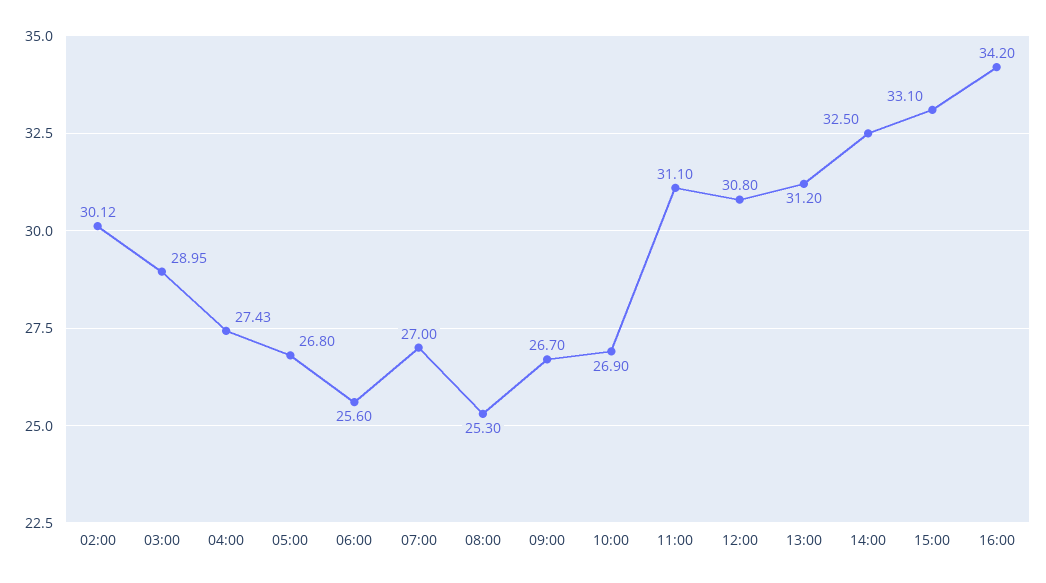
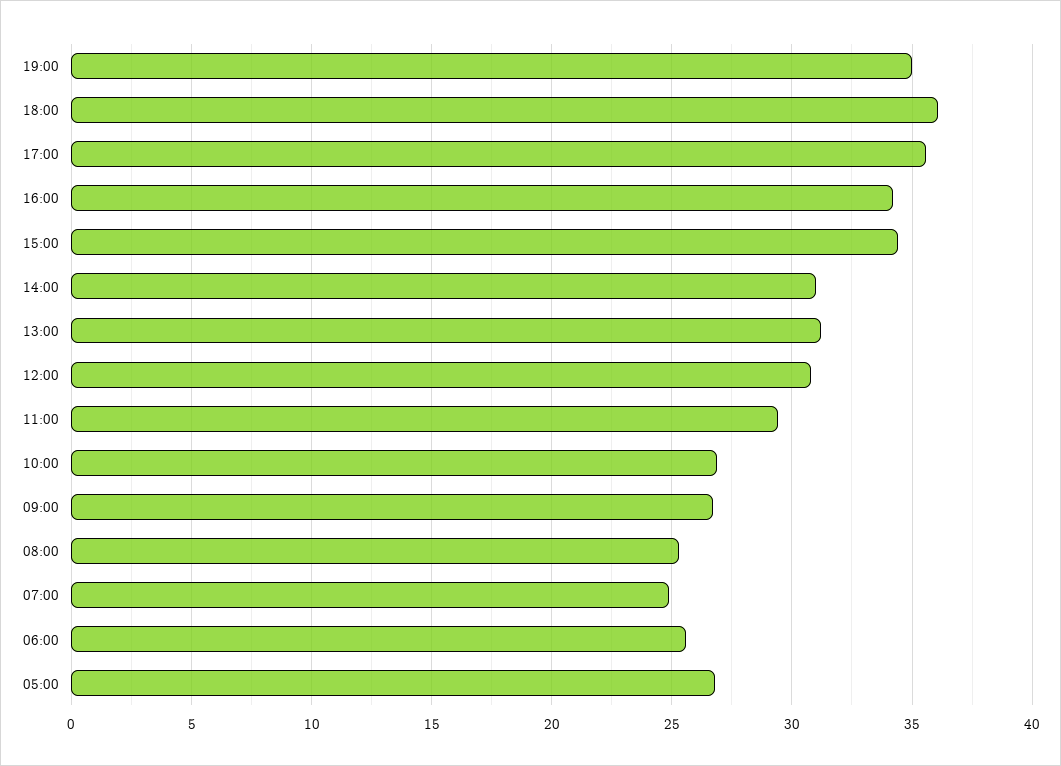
02:00: 30.12 -> none
03:00: 28.95 -> none
04:00: 27.43 -> none
07:00: 27 -> 25
11:00: 31.1 -> 29.5
14:00: 32.5 -> 31
15:00: 33.1 -> 34.5
19:00: none -> 35
18:00: none -> 36
17:00: none -> 35.5

